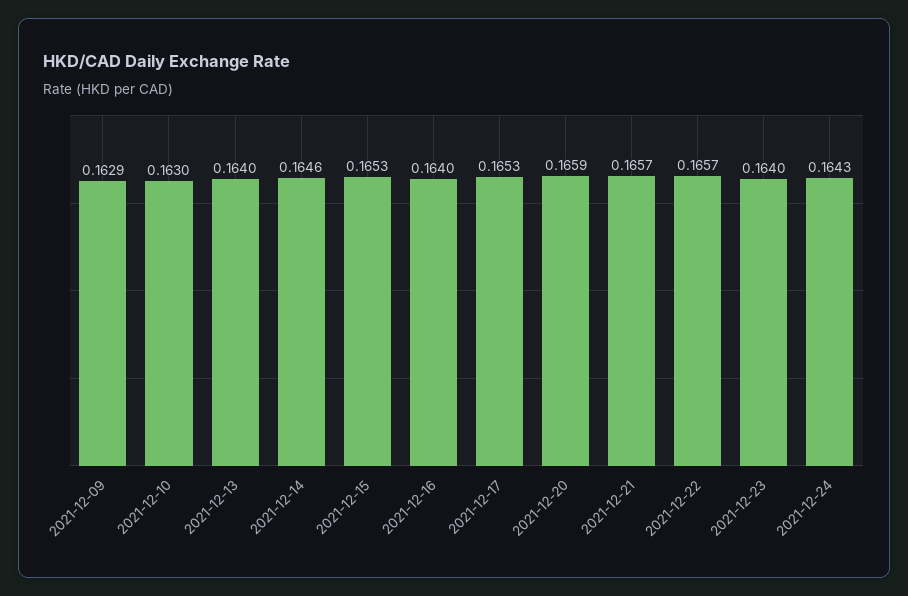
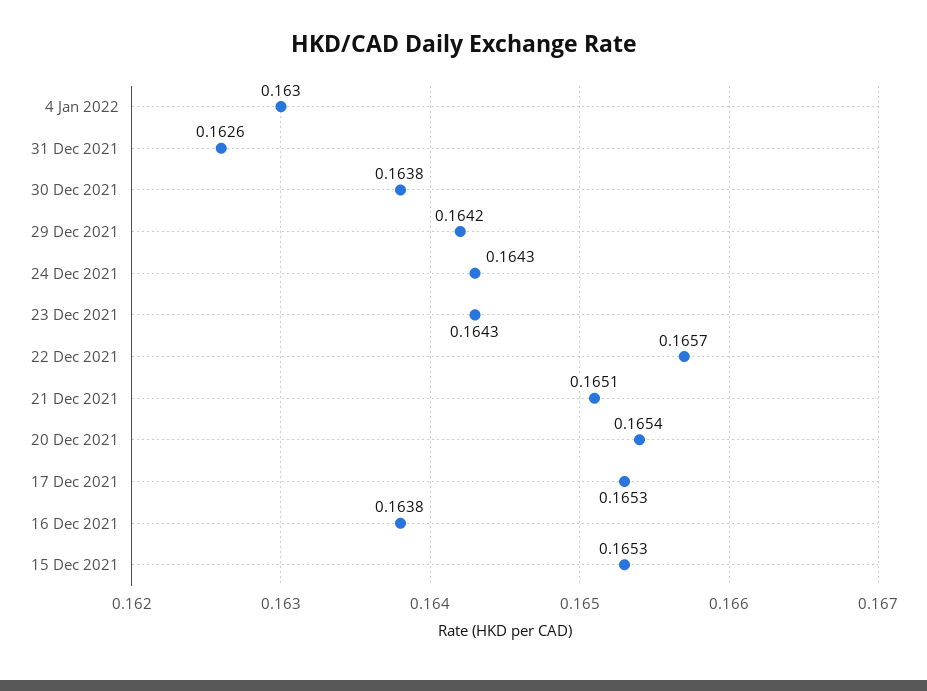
2021-12-09: 0.1629 -> none
2021-12-10: 0.163 -> none
2021-12-13: 0.164 -> none
2021-12-14: 0.1646 -> none
2021-12-16: 0.164 -> 0.1638
2021-12-20: 0.1659 -> 0.1654
2021-12-21: 0.1657 -> 0.1651
2021-12-23: 0.164 -> 0.1643
4 Jan 2022: none -> 0.163
31 Dec 2021: none -> 0.1626
30 Dec 2021: none -> 0.1638
29 Dec 2021: none -> 0.1642

